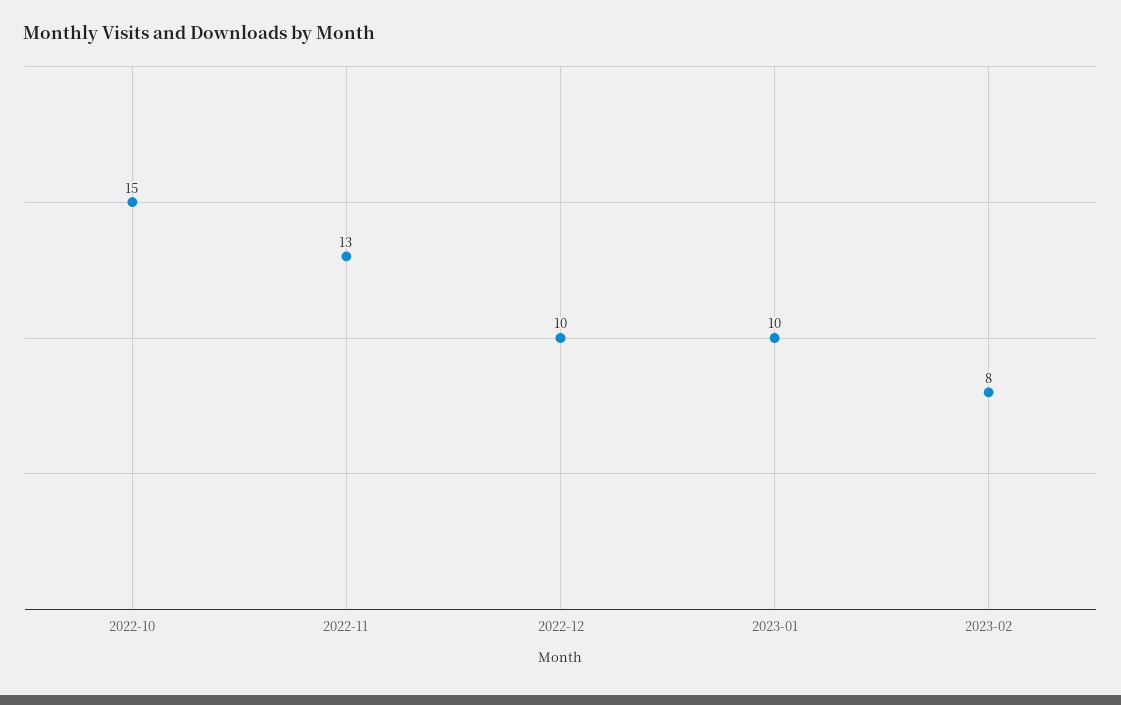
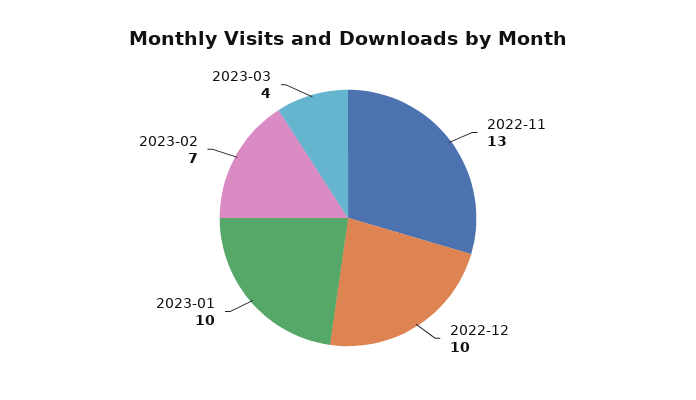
2022-10: 15 -> none
2023-02: 8 -> 7
2023-03: none -> 4

